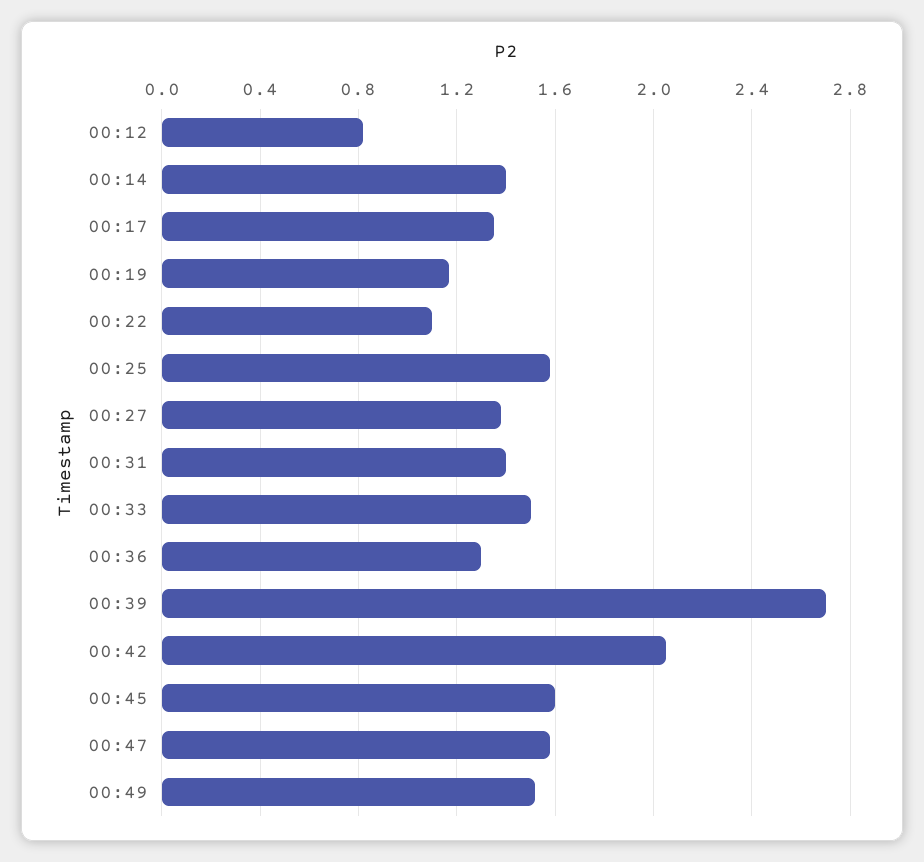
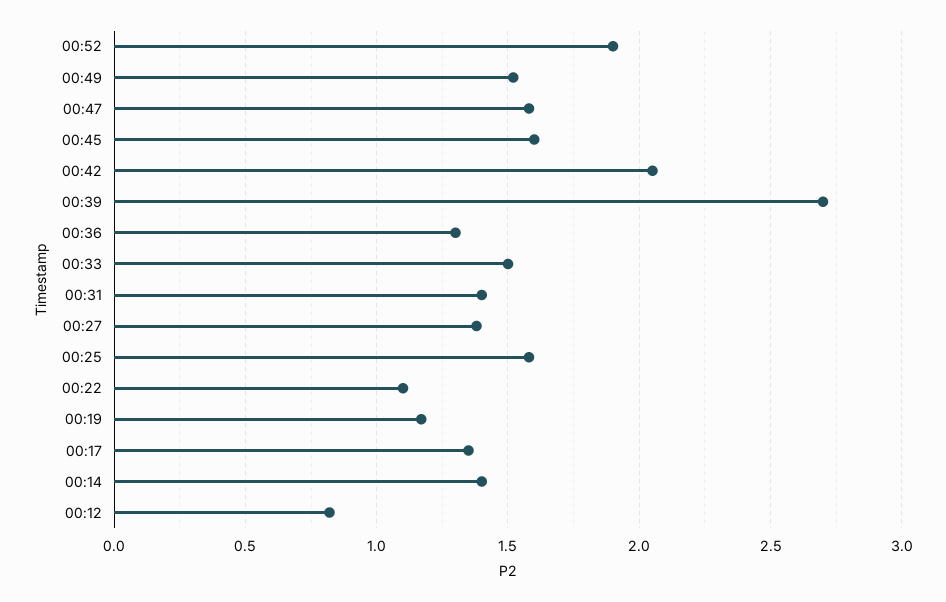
00:52: none -> 1.9

